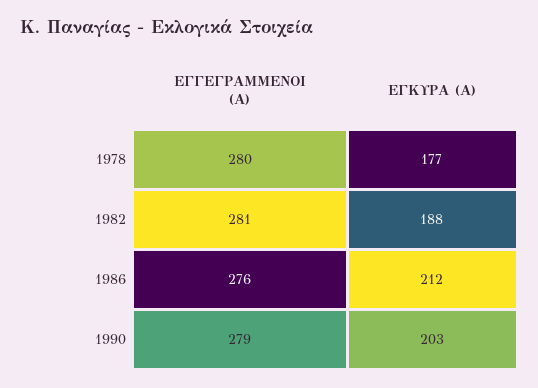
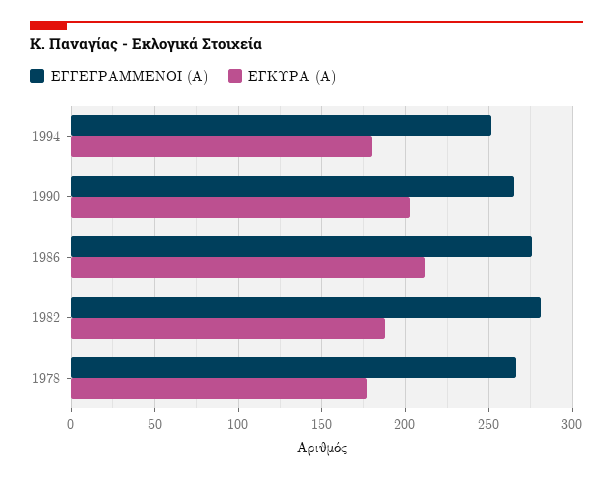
ΕΓΓΕΓΡΑΜΜΕΝΟΙ (Α), 1978: 280 -> 265
ΕΓΓΕΓΡΑΜΜΕΝΟΙ (Α), 1990: 279 -> 265
ΕΓΓΕΓΡΑΜΜΕΝΟΙ (Α), 1994: none -> 250
ΕΓΚΥΡΑ (Α), 1994: none -> 180

